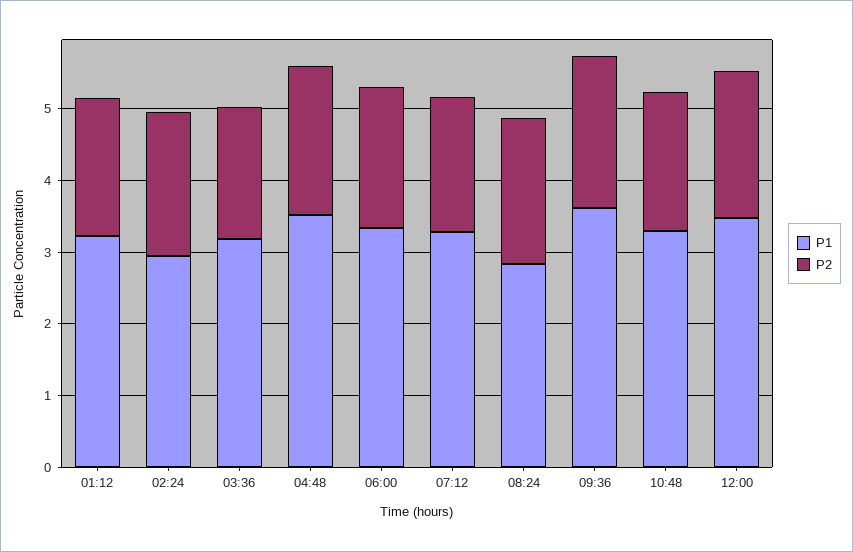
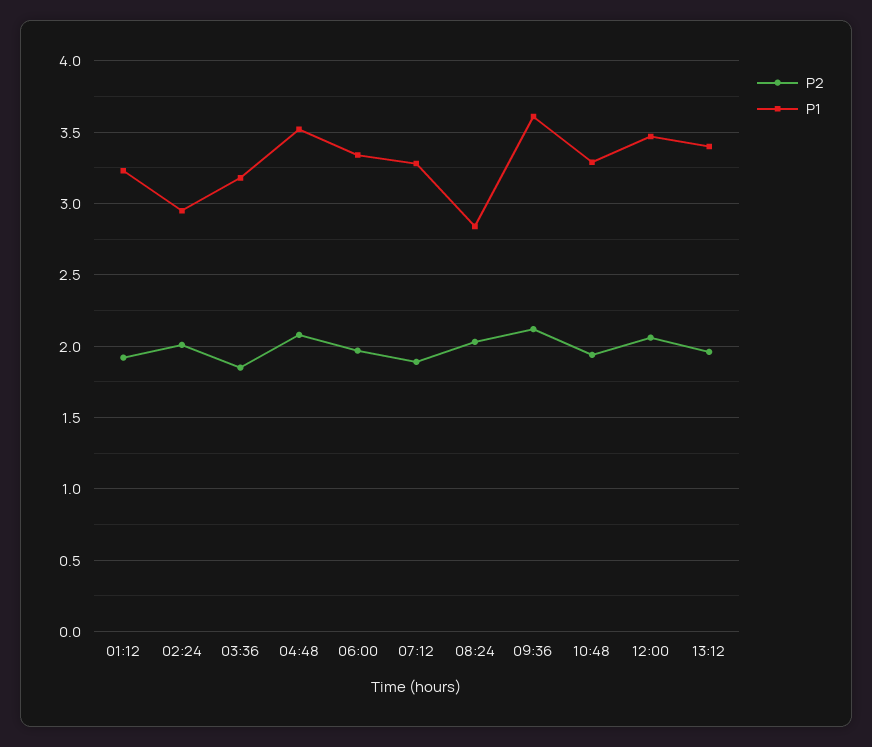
P2, 13:12: none -> 1.95
P1, 13:12: none -> 3.4

